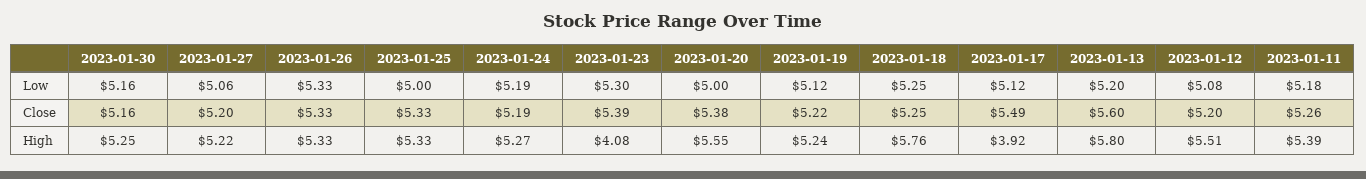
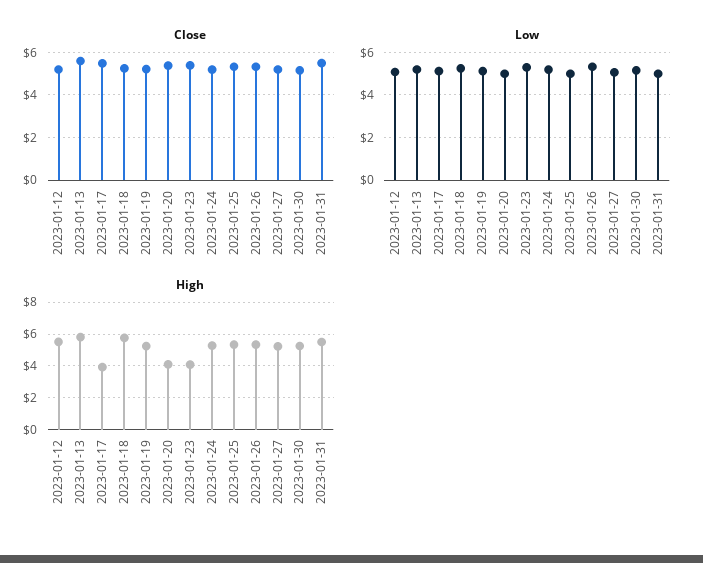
Low, 2023-01-11: 5.18 -> none
Close, 2023-01-11: 5.26 -> none
High, 2023-01-20: 5.55 -> 4
High, 2023-01-11: 5.39 -> none
Close, 2023-01-31: none -> 5.5
Low, 2023-01-31: none -> 5
High, 2023-01-31: none -> 5.5

